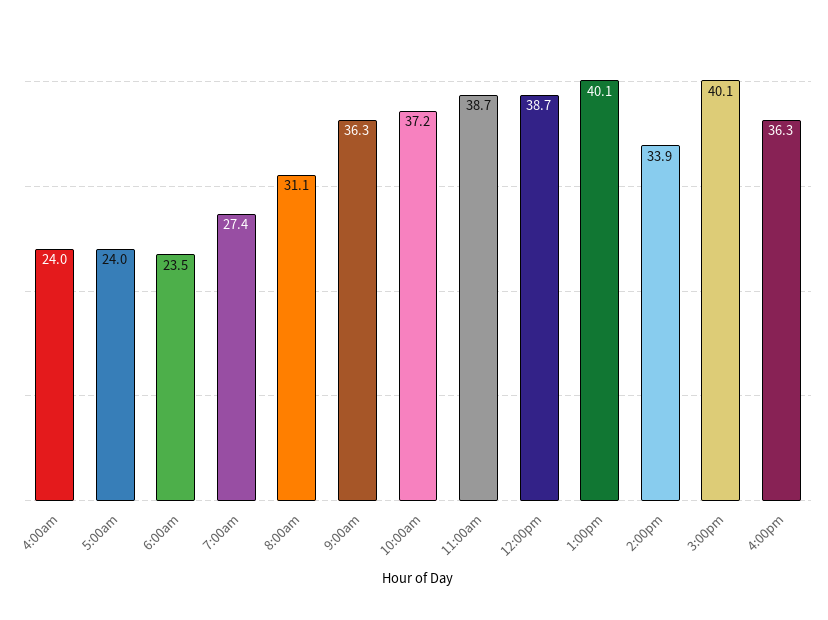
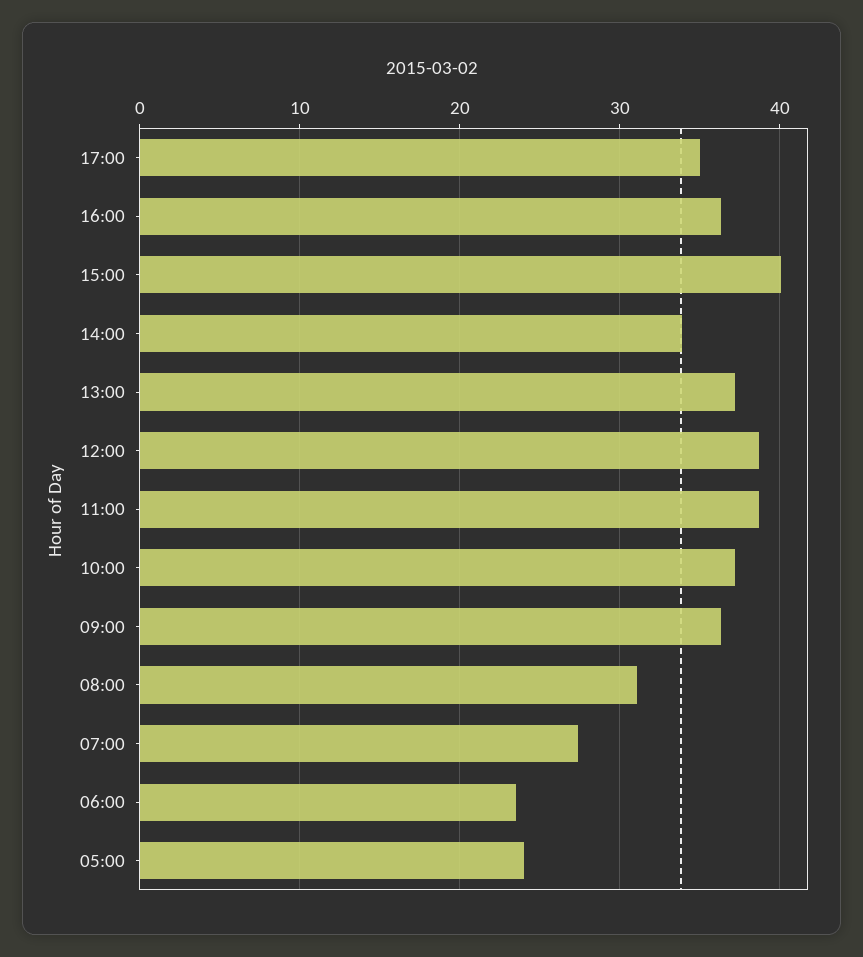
4:00am: 24 -> none
1:00pm: 40.1 -> 37
17:00: none -> 35

